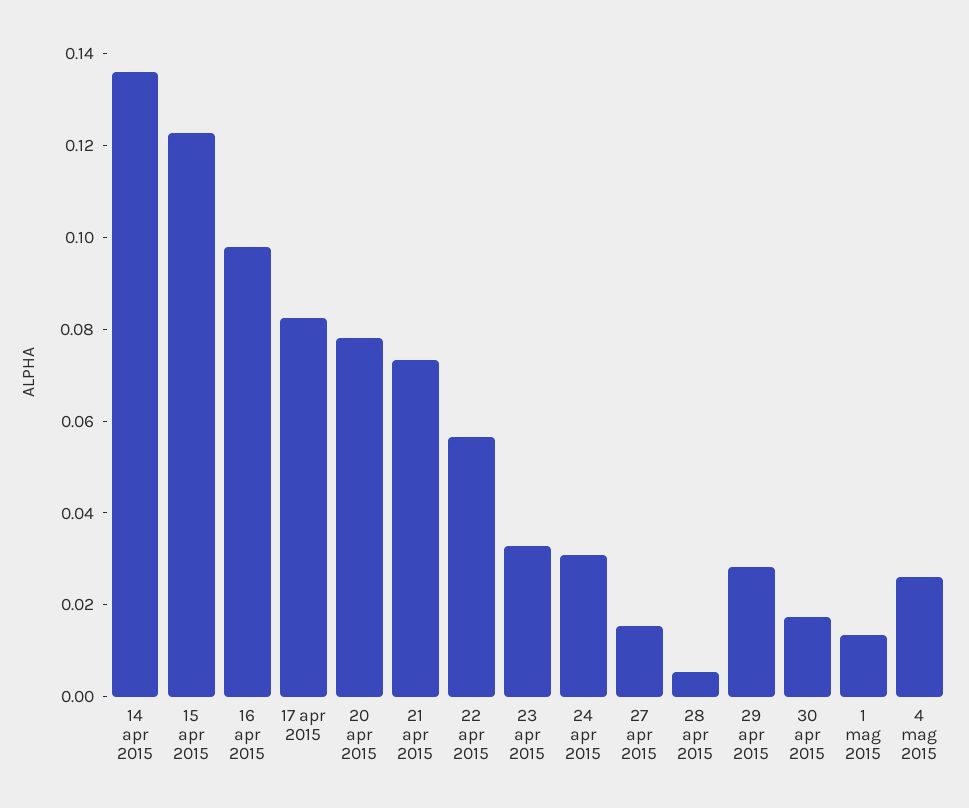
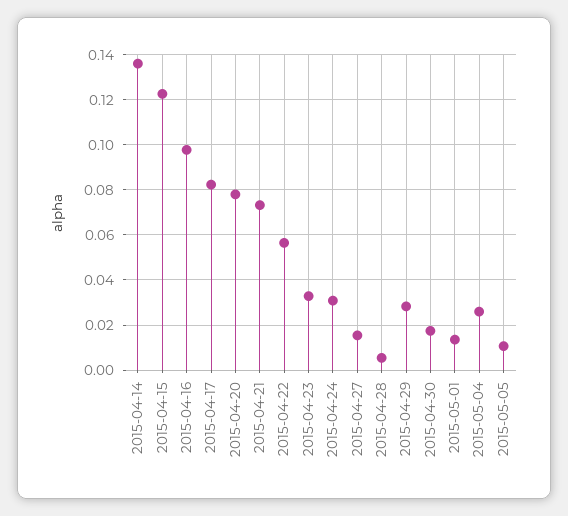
2015-05-05: none -> 0.01

